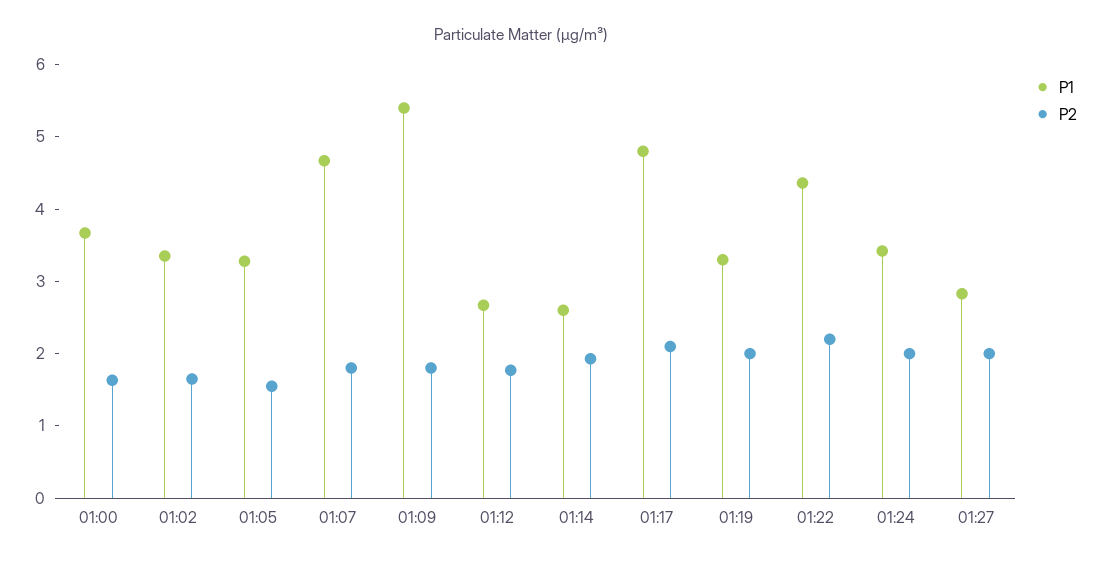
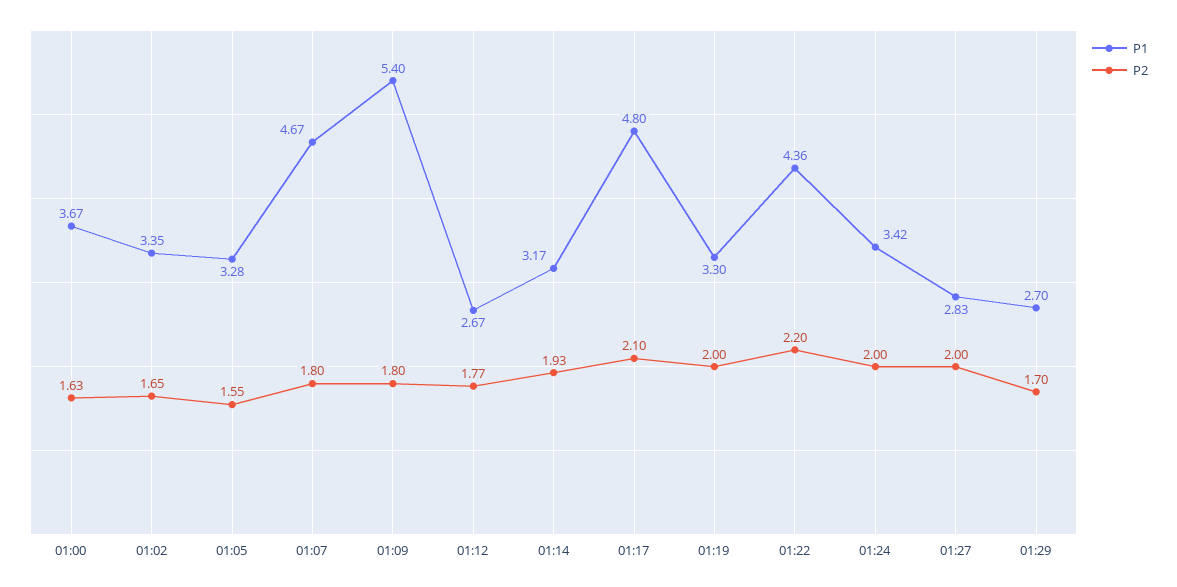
P1, 01:14: 2.6 -> 3.17
P1, 01:29: none -> 2.7
P2, 01:29: none -> 1.7

